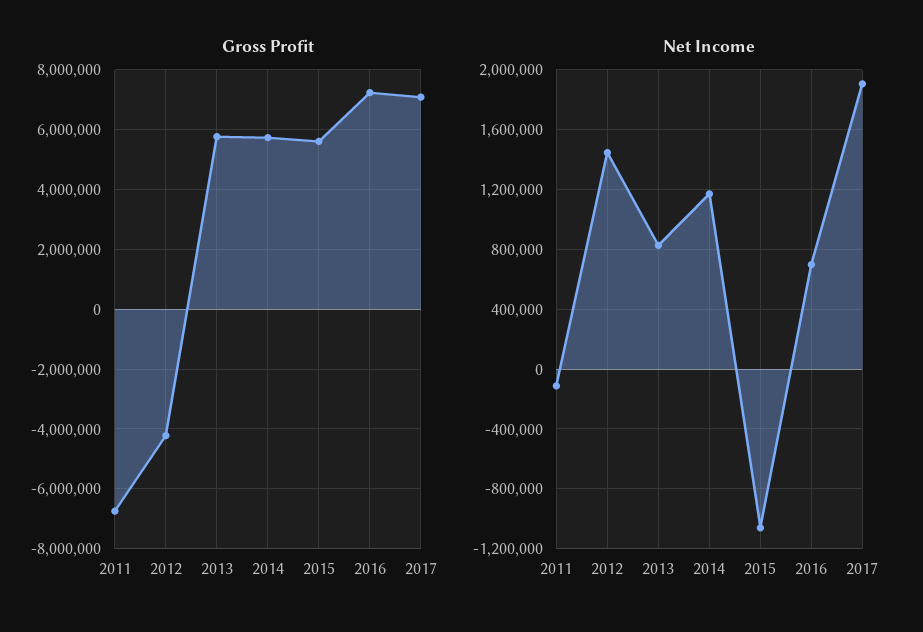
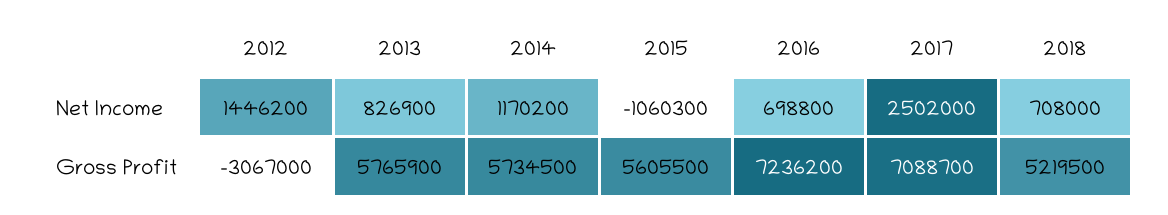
Gross Profit, 2011: -6750000 -> none
Gross Profit, 2012: -4250000 -> -3067000
Net Income, 2011: -100000 -> none
Net Income, 2017: 1900000 -> 2502000
Net Income, 2018: none -> 708000
Gross Profit, 2018: none -> 5219500

